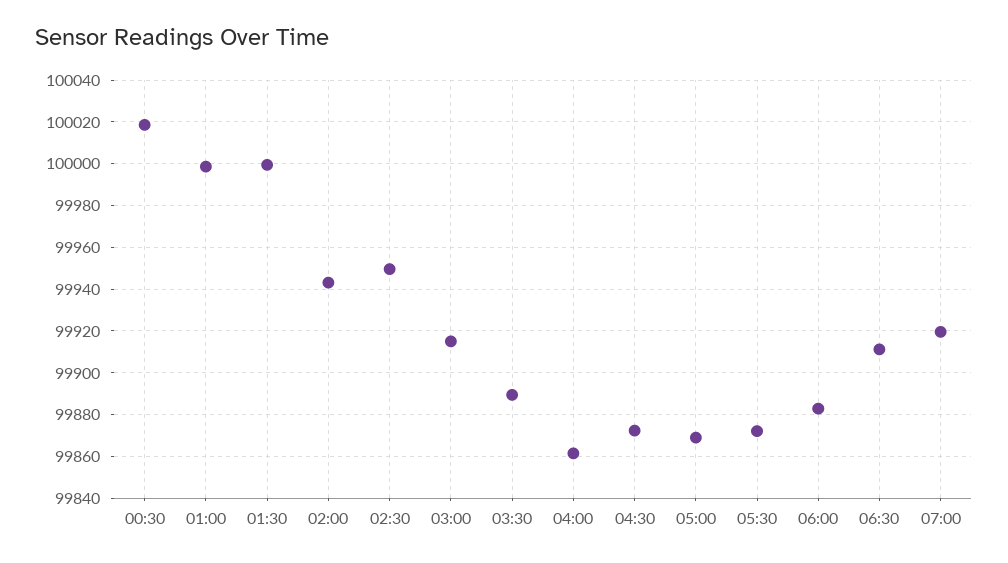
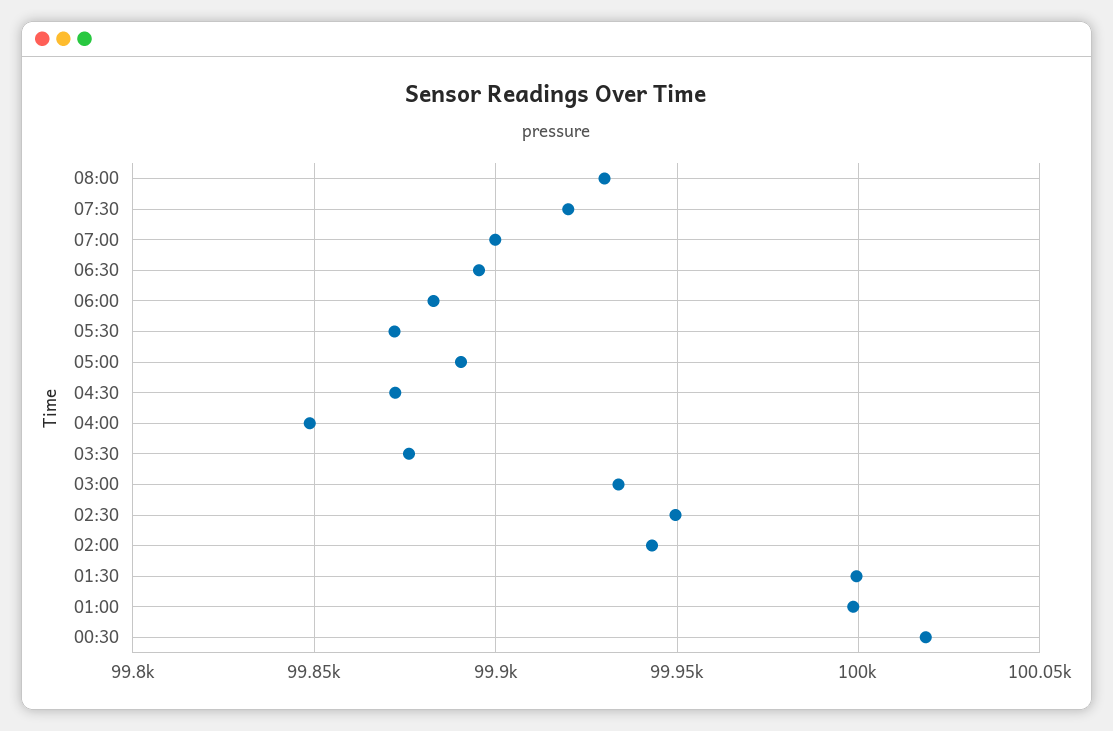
03:00: 99915 -> 99935
03:30: 99890 -> 99875
04:00: 99860 -> 99850
05:00: 99870 -> 99890
06:30: 99910 -> 99895
07:00: 99920 -> 99900
08:00: none -> 99930
07:30: none -> 99920

